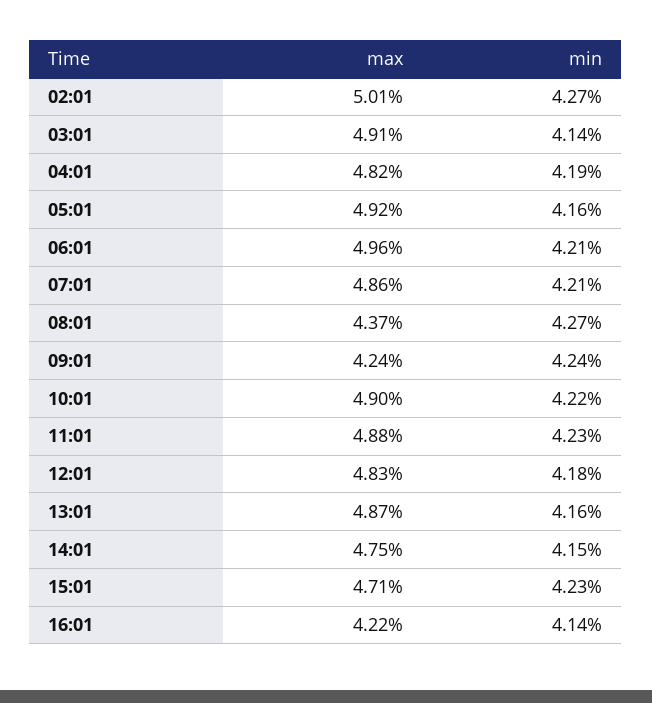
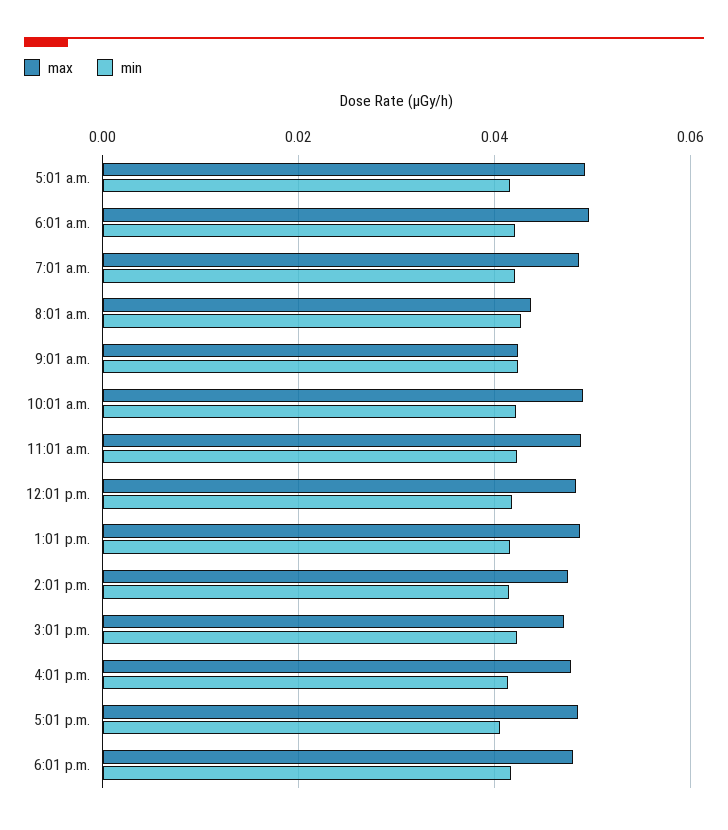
max, 02:01: 0.0501 -> none
min, 02:01: 0.0427 -> none
max, 03:01: 0.0491 -> none
min, 03:01: 0.0414 -> none
max, 04:01: 0.0482 -> none
min, 04:01: 0.0419 -> none
max, 16:01: 0.0422 -> 0.048
max, 5:01 p.m.: none -> 0.048
min, 5:01 p.m.: none -> 0.04
max, 6:01 p.m.: none -> 0.048
min, 6:01 p.m.: none -> 0.042

